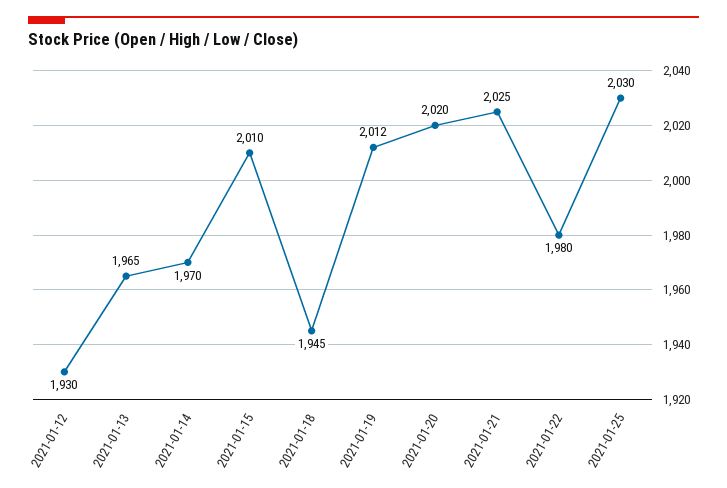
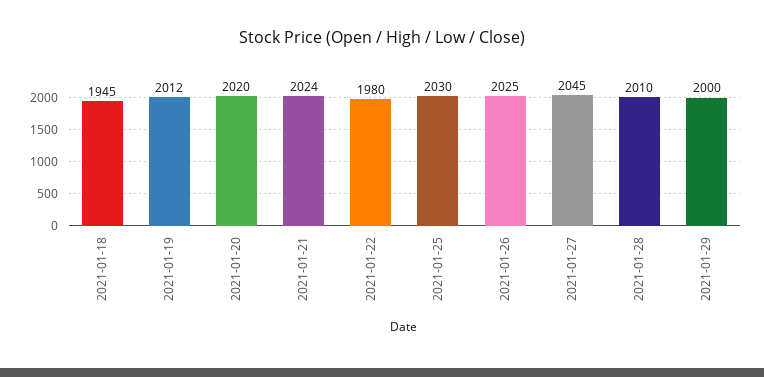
2021-01-12: 1930 -> none
2021-01-13: 1965 -> none
2021-01-14: 1970 -> none
2021-01-15: 2010 -> none
2021-01-21: 2025 -> 2024
2021-01-26: none -> 2025
2021-01-27: none -> 2045
2021-01-28: none -> 2010
2021-01-29: none -> 2000

